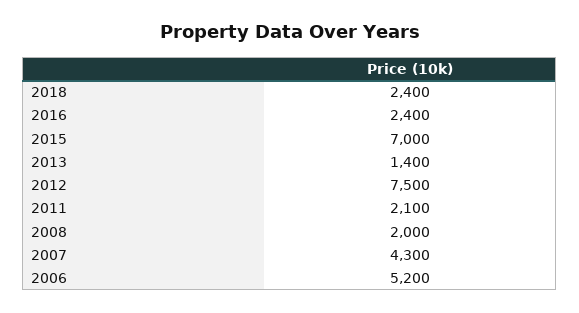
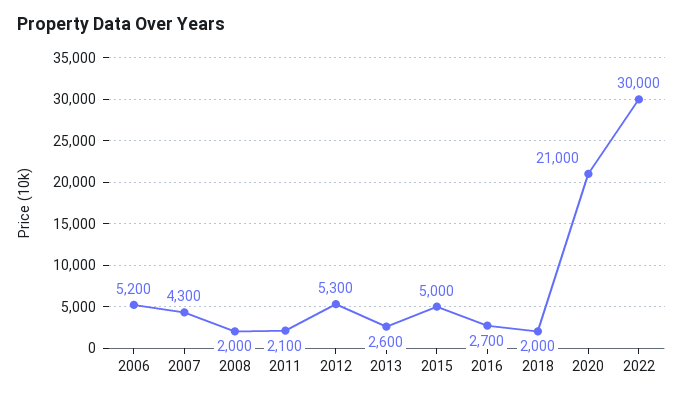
2018: 2400 -> 2000
2016: 2400 -> 2700
2015: 7000 -> 5000
2013: 1400 -> 2600
2012: 7500 -> 5300
2020: none -> 21000
2022: none -> 30000

